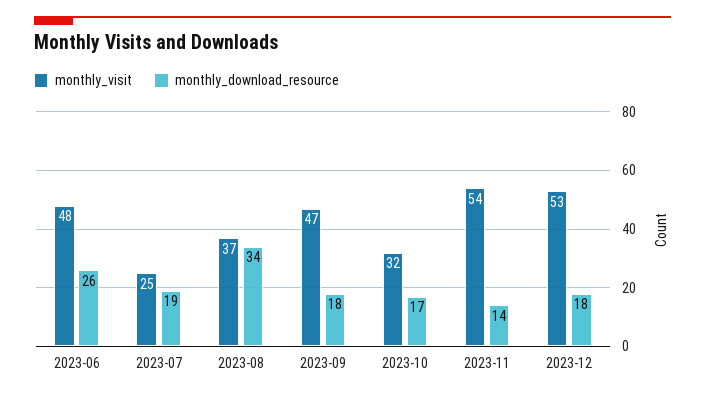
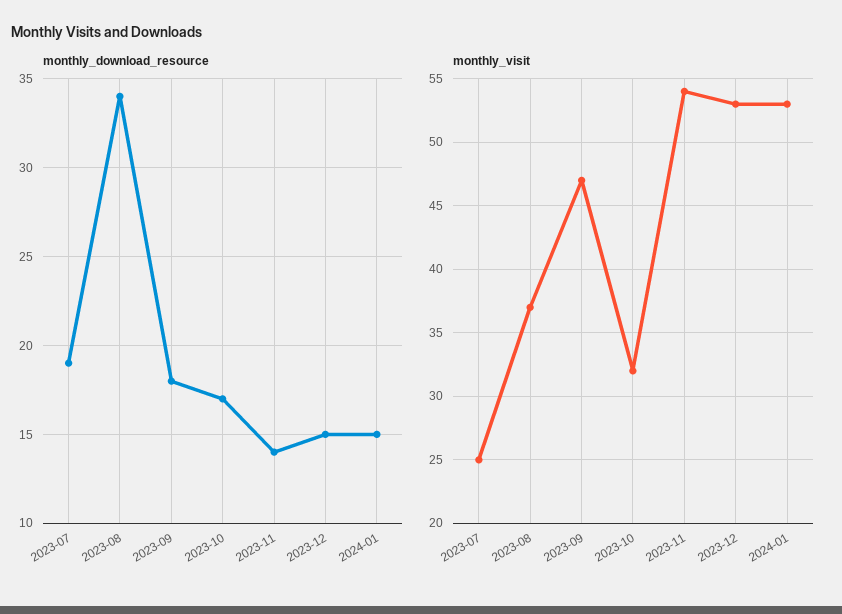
monthly_visit, 2023-06: 48 -> none
monthly_download_resource, 2023-06: 26 -> none
monthly_download_resource, 2023-12: 18 -> 15
monthly_download_resource, 2024-01: none -> 15
monthly_visit, 2024-01: none -> 53

